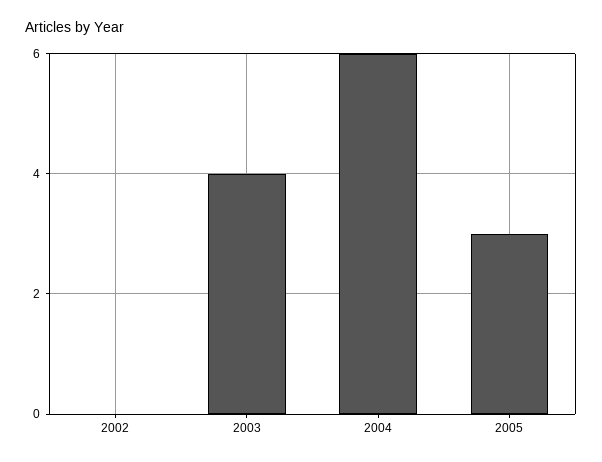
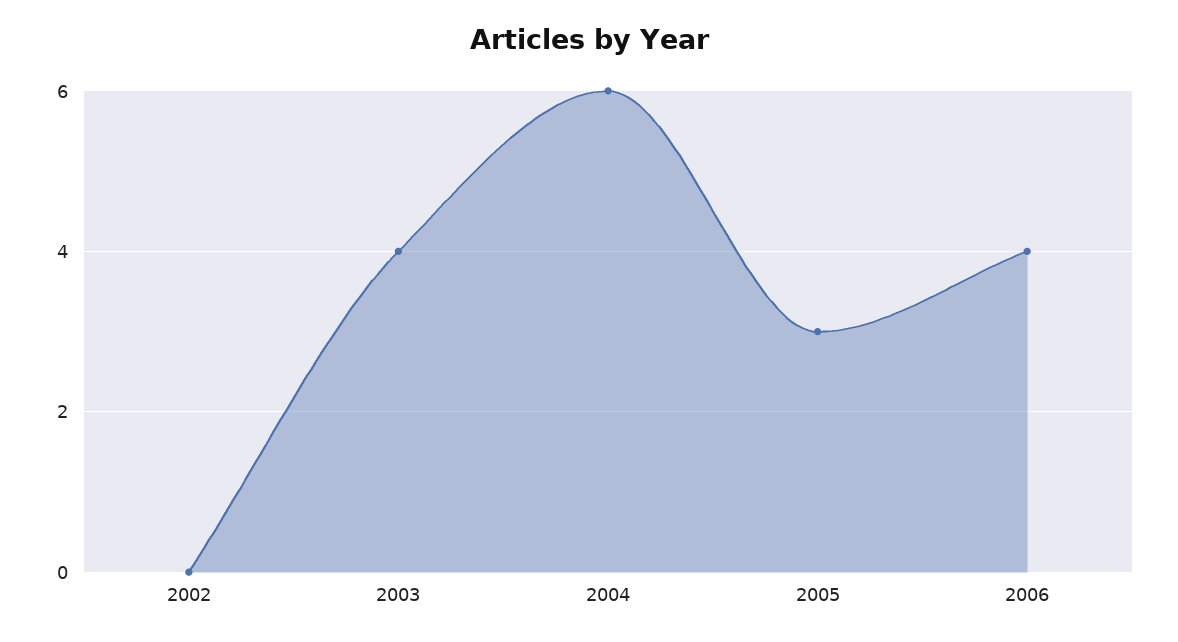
2006: none -> 4

